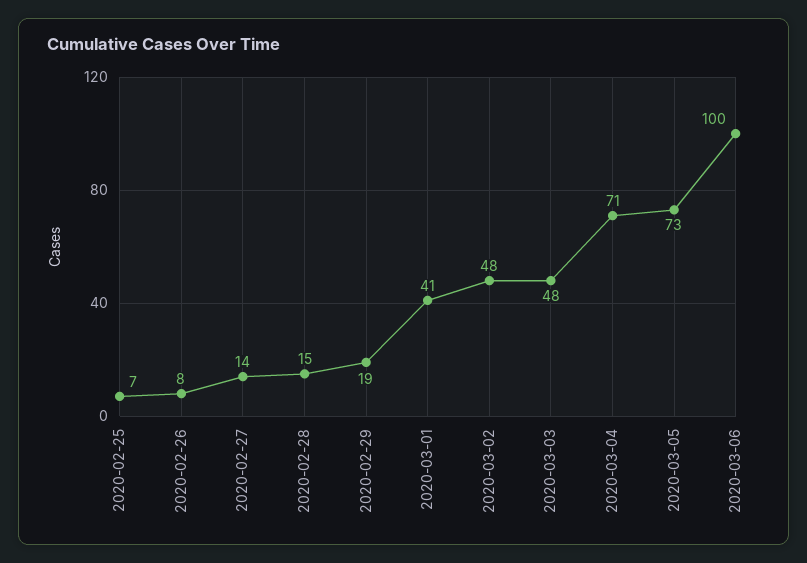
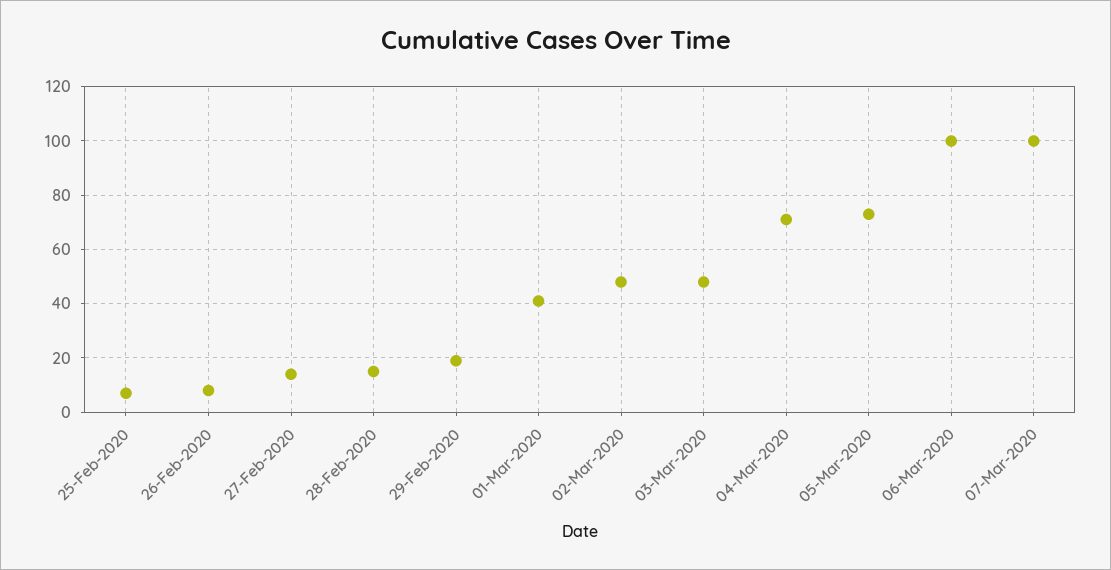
07-Mar-2020: none -> 100

